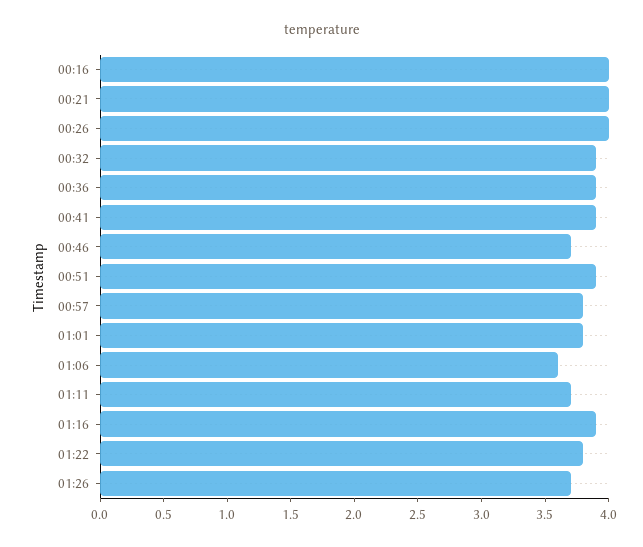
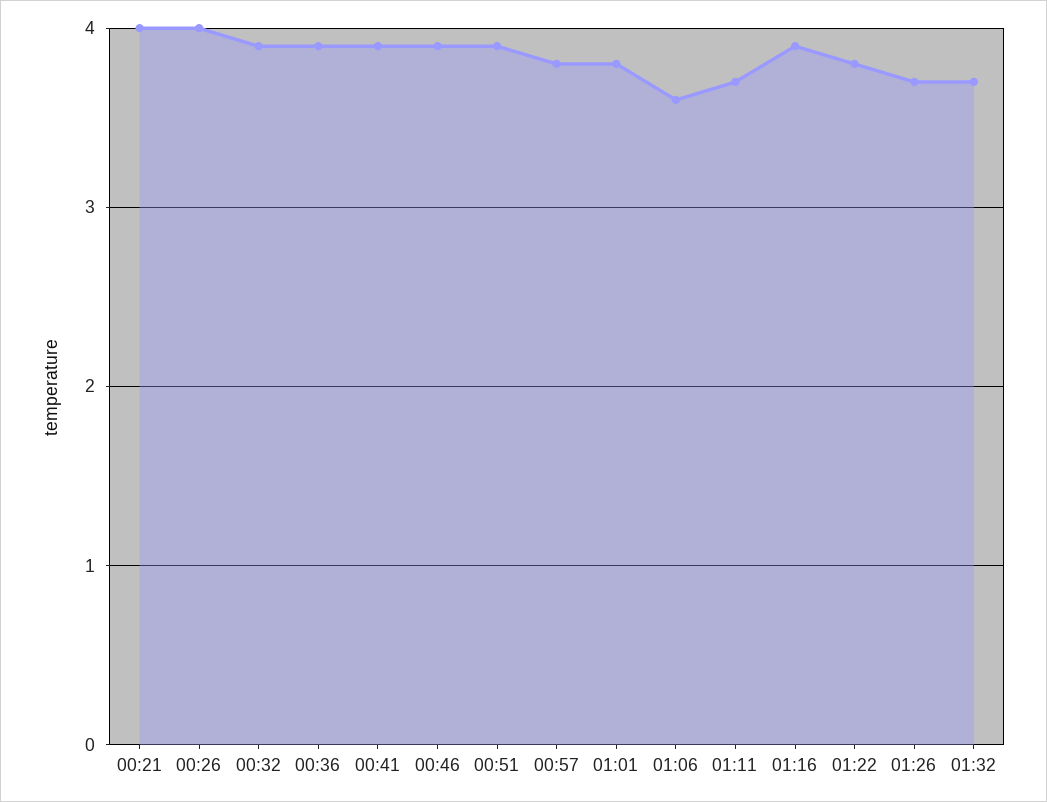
00:16: 4 -> none
00:46: 3.7 -> 3.9
01:32: none -> 3.7

